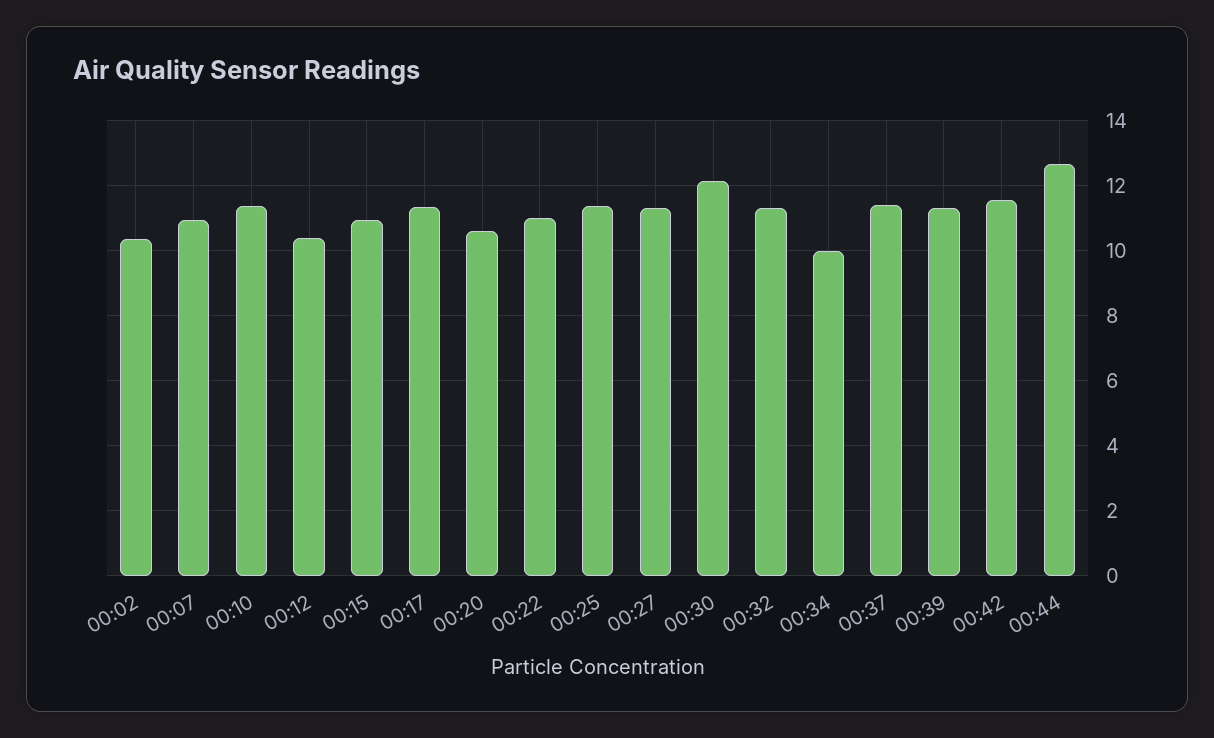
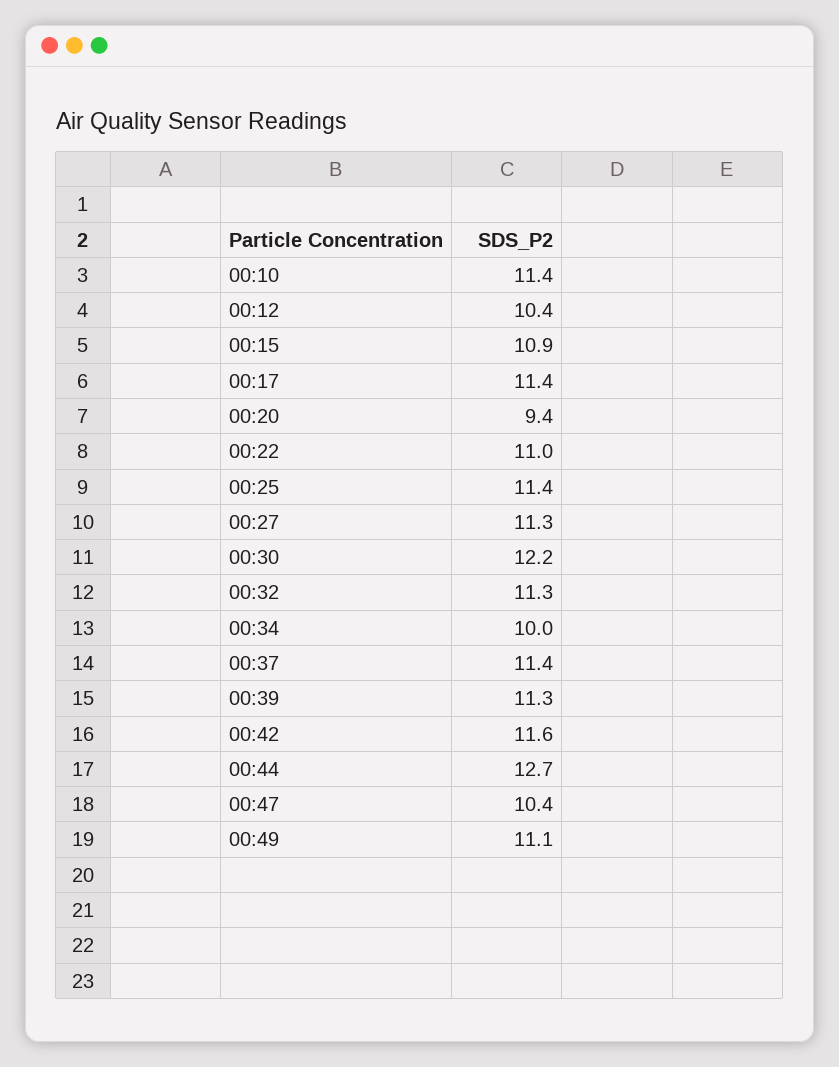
00:02: 10.4 -> none
00:07: 11 -> none
00:20: 10.6 -> 9.4
00:47: none -> 10.4
00:49: none -> 11.1

